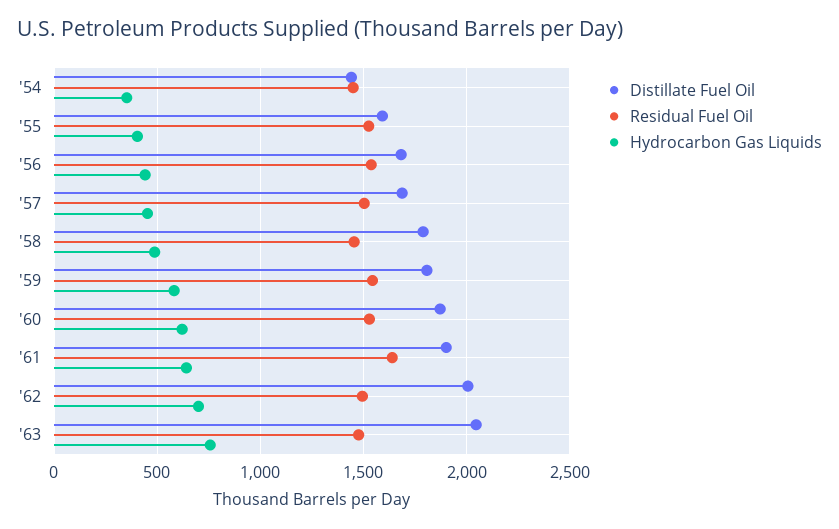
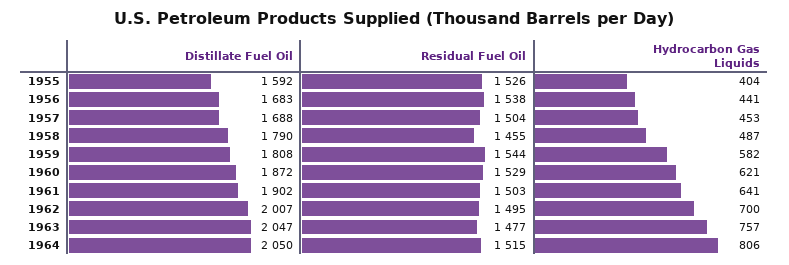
Distillate Fuel Oil, '54: 1450 -> none
Residual Fuel Oil, '54: 1450 -> none
Hydrocarbon Gas Liquids, '54: 350 -> none
Residual Fuel Oil, '61: 1650 -> 1503
Distillate Fuel Oil, 1964: none -> 2050
Residual Fuel Oil, 1964: none -> 1515
Hydrocarbon Gas Liquids, 1964: none -> 806

